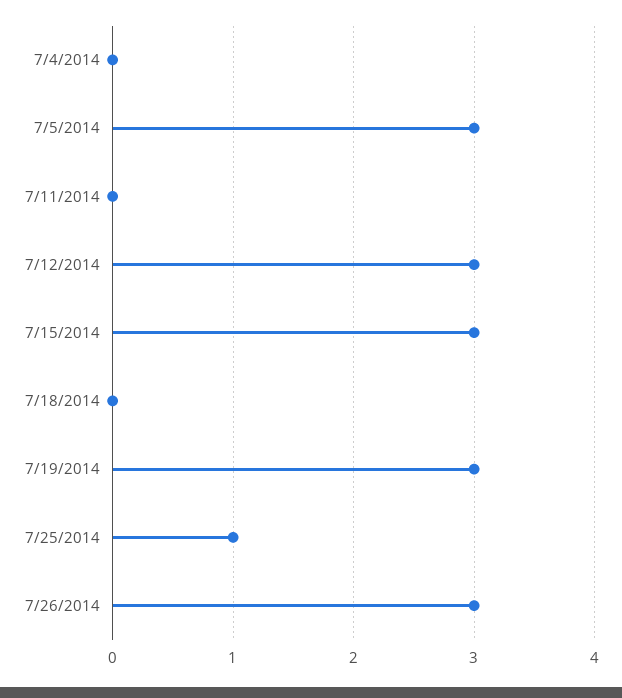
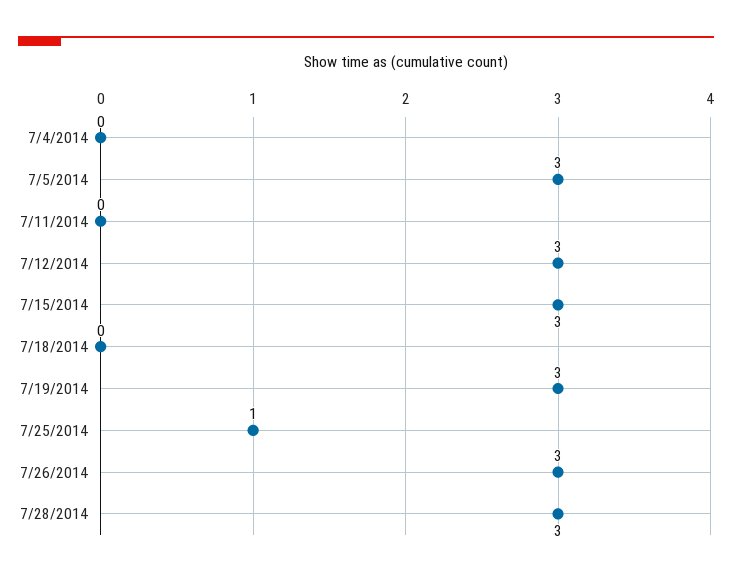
7/28/2014: none -> 3

